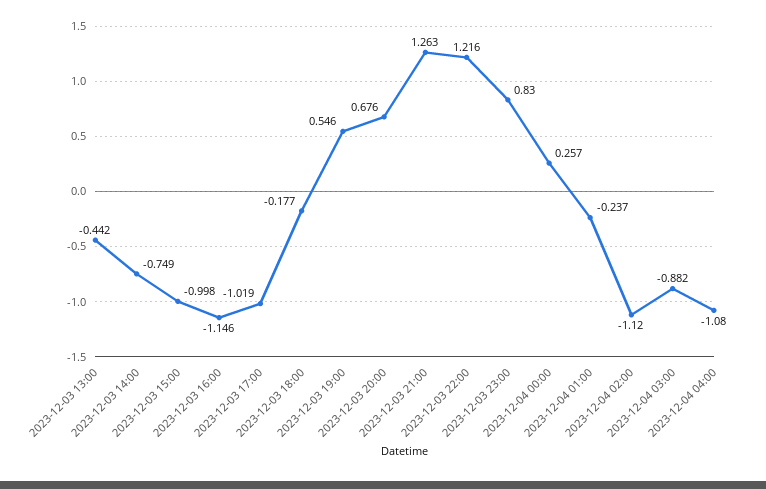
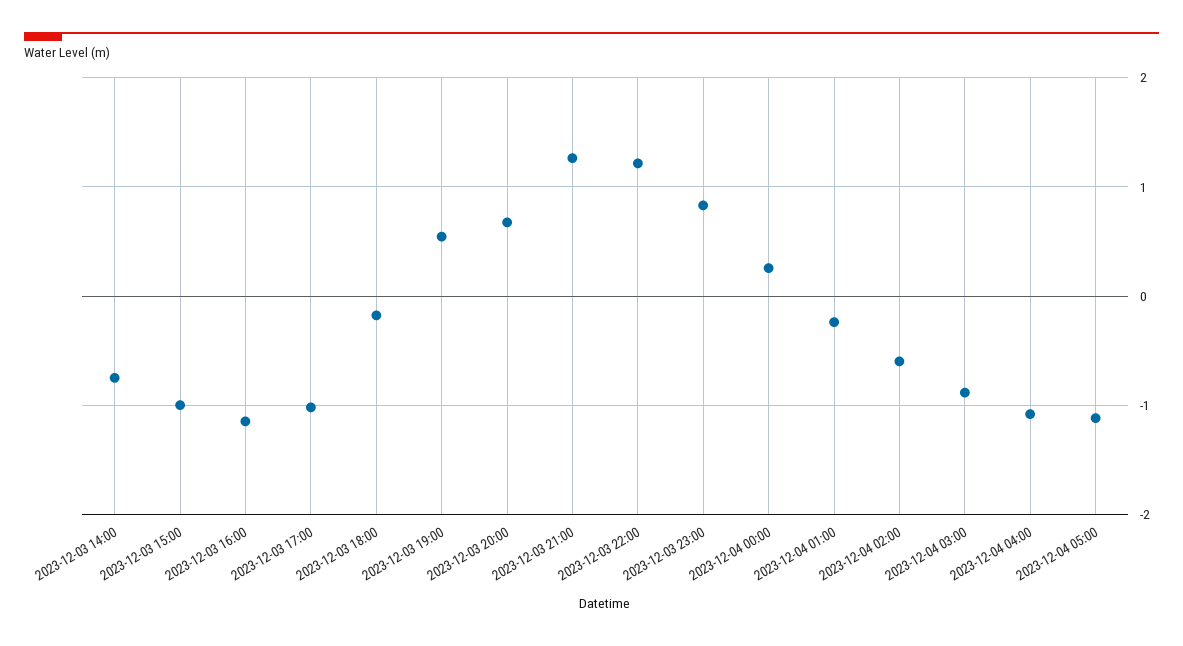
2023-12-03 13:00: -0.442 -> none
2023-12-04 02:00: -1.12 -> -0.6
2023-12-04 05:00: none -> -1.1

